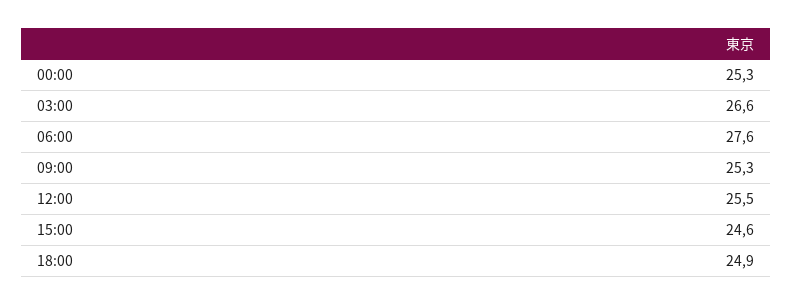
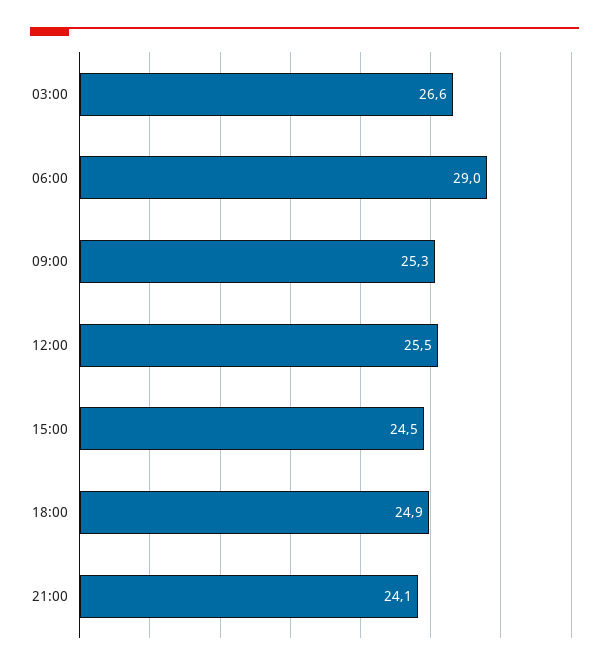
00:00: 25.3 -> none
06:00: 27.6 -> 29
15:00: 24.6 -> 24.5
21:00: none -> 24.1

